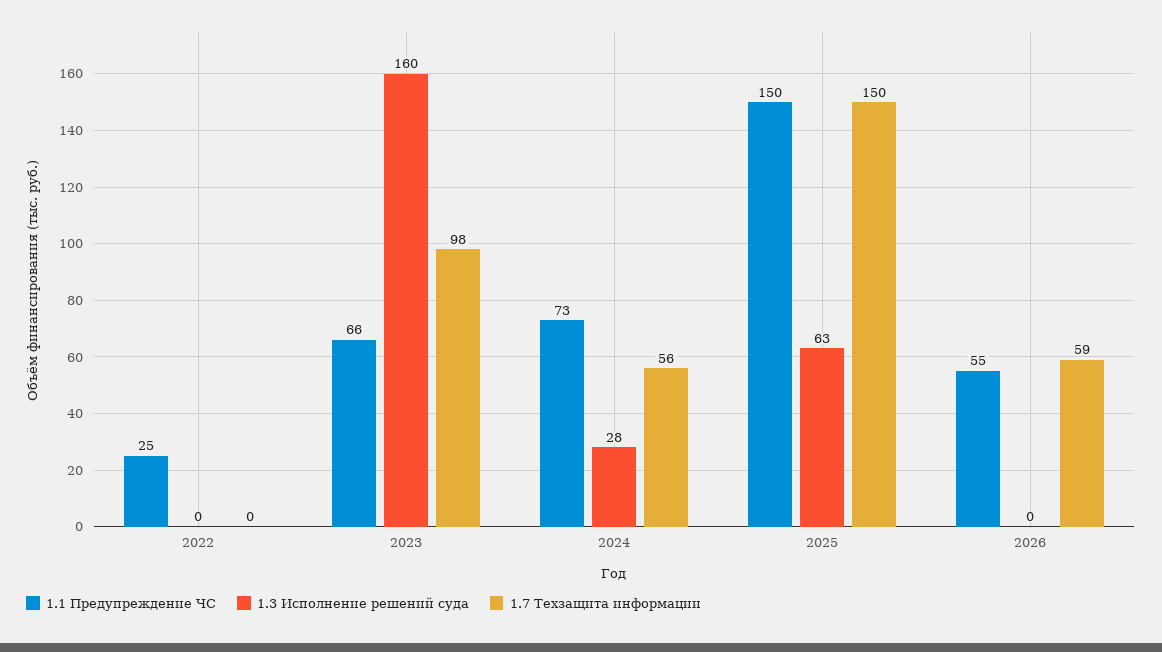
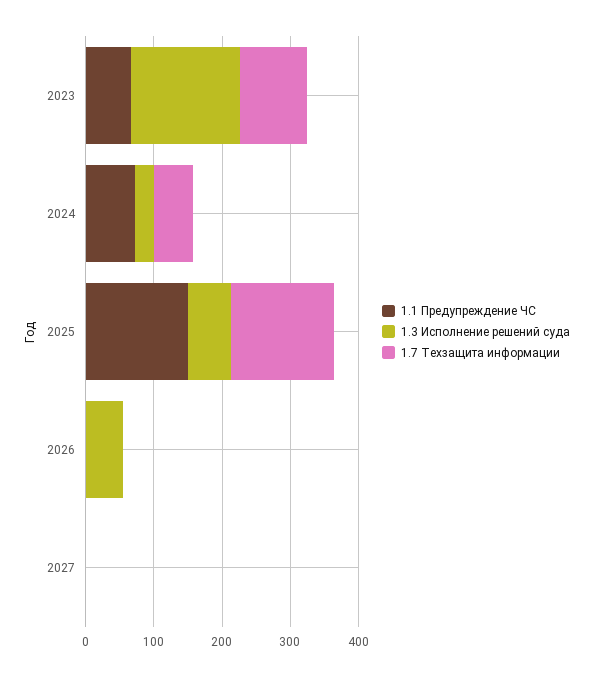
1.1 Предупреждение ЧС, 2022: 25 -> none
1.3 Исполнение решений суда, 2022: 0 -> none
1.7 Техзащита информации, 2022: 0 -> none
1.1 Предупреждение ЧС, 2026: 55 -> 0
1.3 Исполнение решений суда, 2026: 0 -> 60
1.7 Техзащита информации, 2026: 59 -> 0
1.1 Предупреждение ЧС, 2027: none -> 0
1.3 Исполнение решений суда, 2027: none -> 0
1.7 Техзащита информации, 2027: none -> 0

